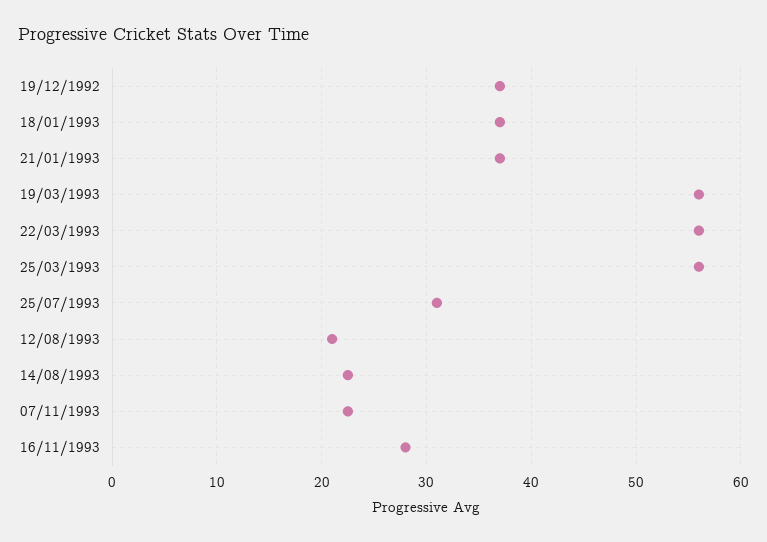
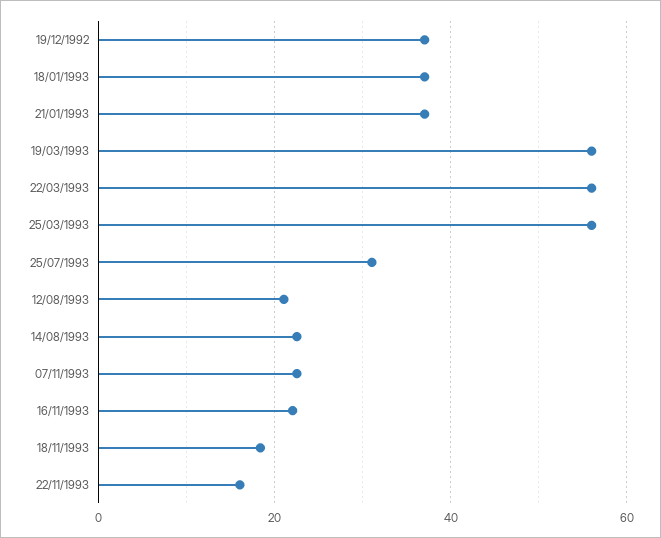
16/11/1993: 28 -> 22
18/11/1993: none -> 18
22/11/1993: none -> 16

